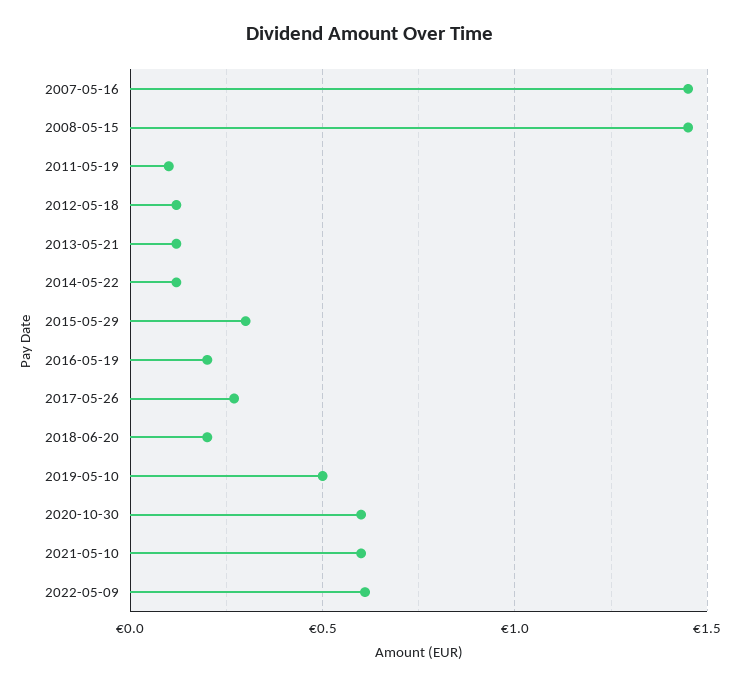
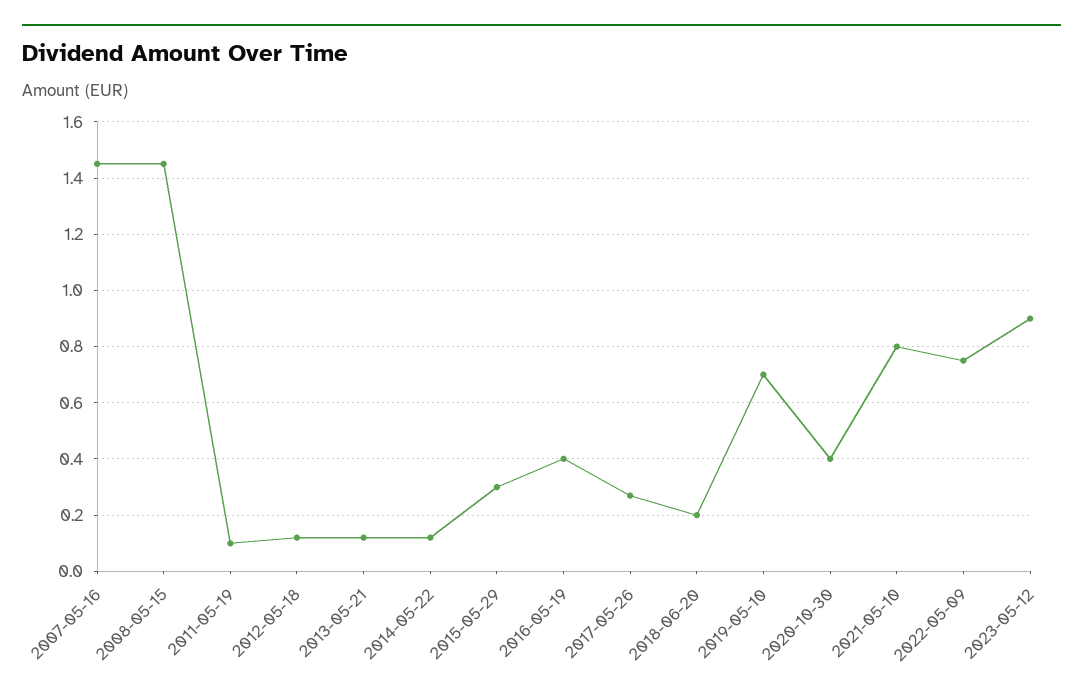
2016-05-19: 0.2 -> 0.4
2019-05-10: 0.5 -> 0.7
2020-10-30: 0.6 -> 0.4
2021-05-10: 0.6 -> 0.8
2022-05-09: 0.6 -> 0.75
2023-05-12: none -> 0.9

